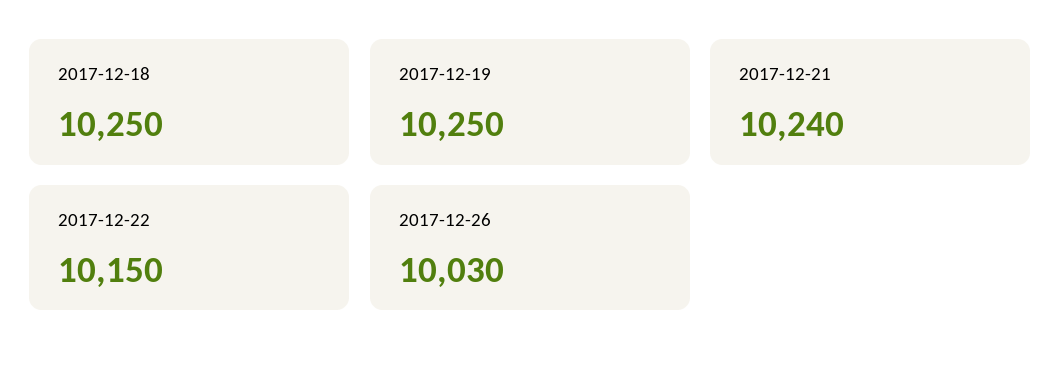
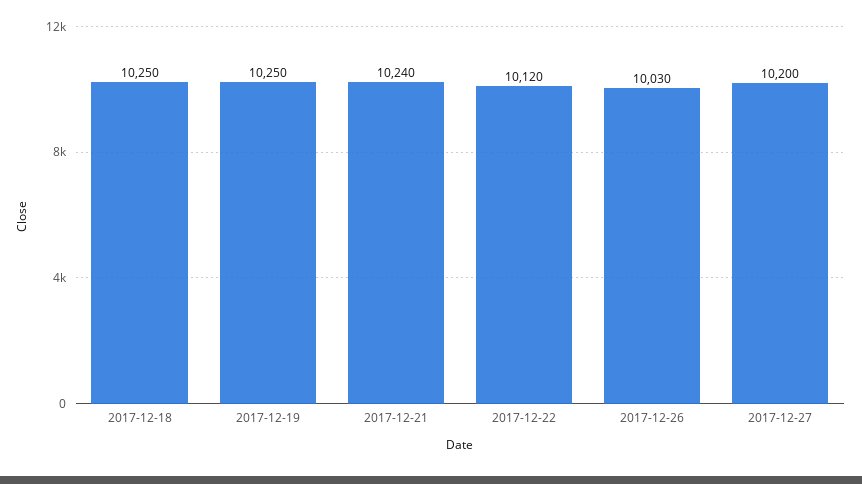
2017-12-22: 10150 -> 10120
2017-12-27: none -> 10200

